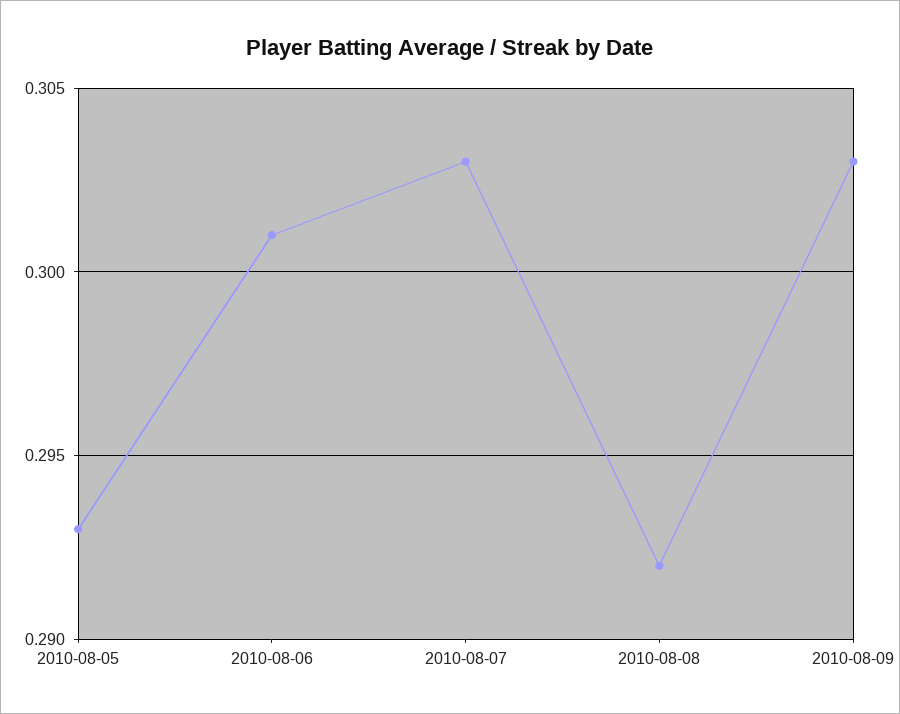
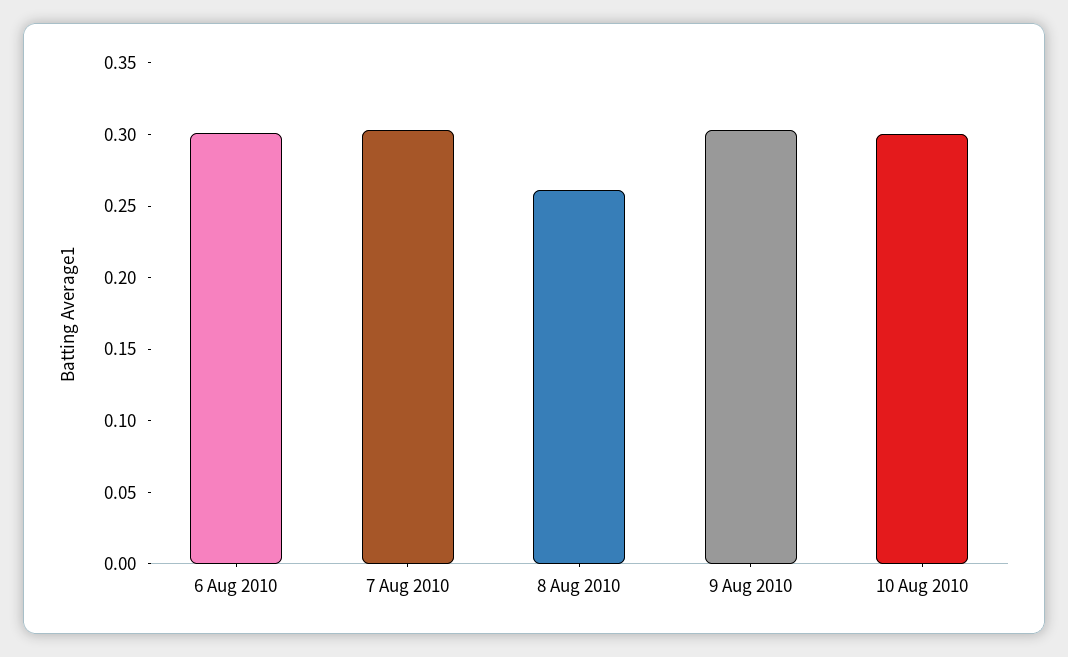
2010-08-05: 0.293 -> none
2010-08-08: 0.292 -> 0.26
10 Aug 2010: none -> 0.3

